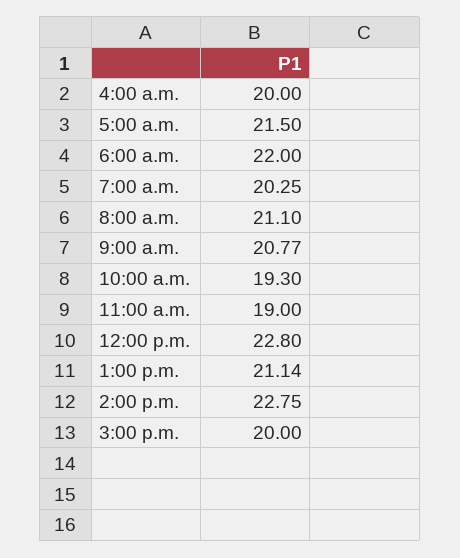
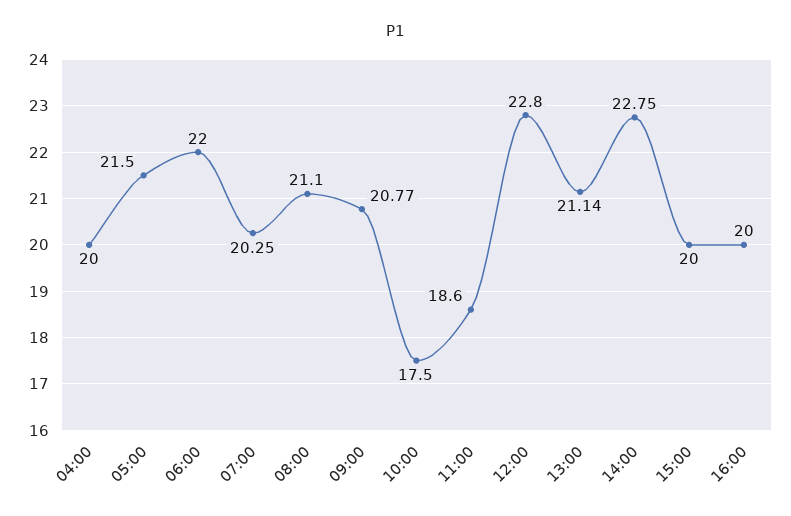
10:00 a.m.: 19.3 -> 17.5
11:00 a.m.: 19 -> 18.6
16:00: none -> 20

